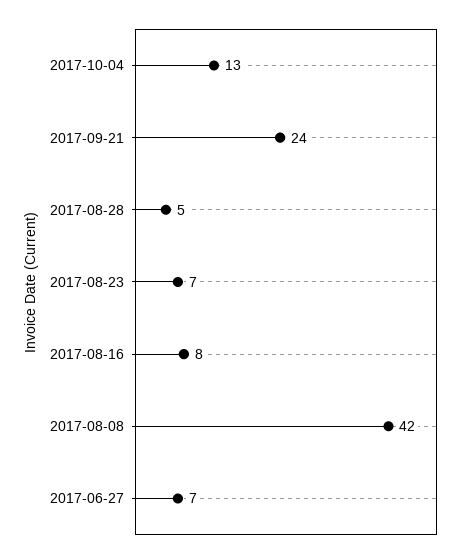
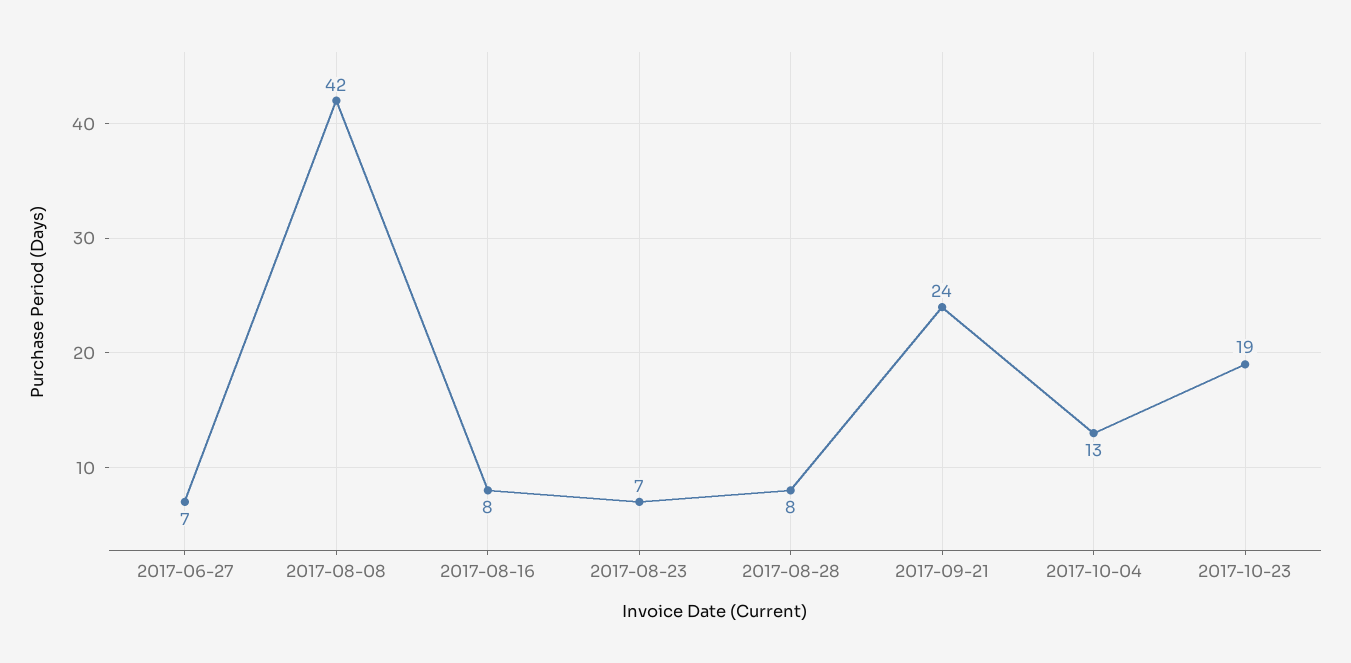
2017-08-28: 5 -> 8
2017-10-23: none -> 19

